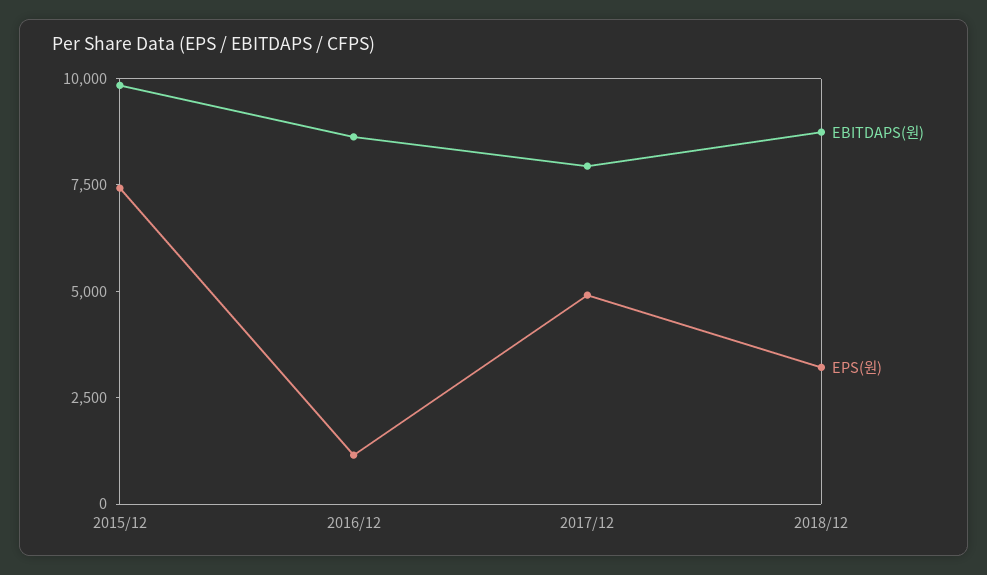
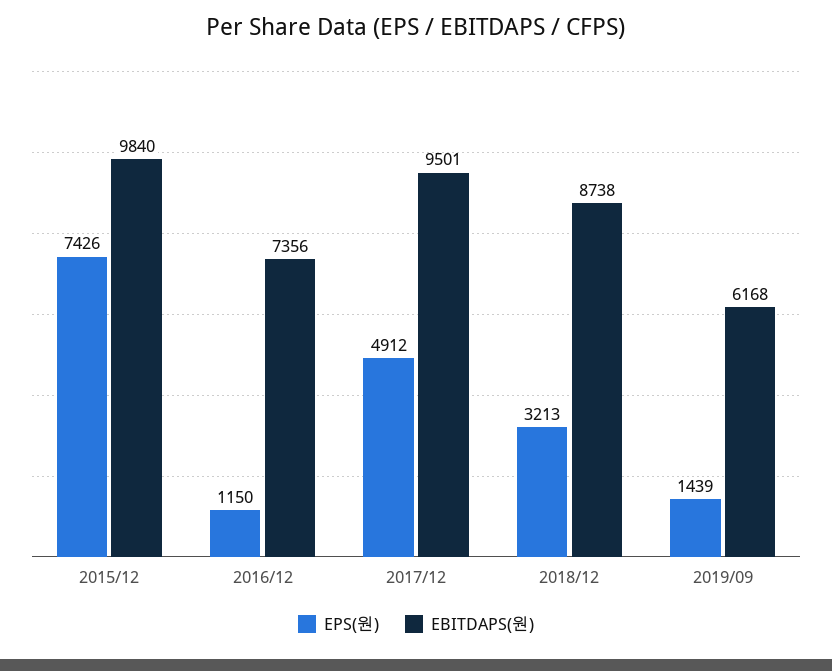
EBITDAPS(원), 2016/12: 8500 -> 7356
EBITDAPS(원), 2017/12: 8000 -> 9501
EPS(원), 2019/09: none -> 1439
EBITDAPS(원), 2019/09: none -> 6168

